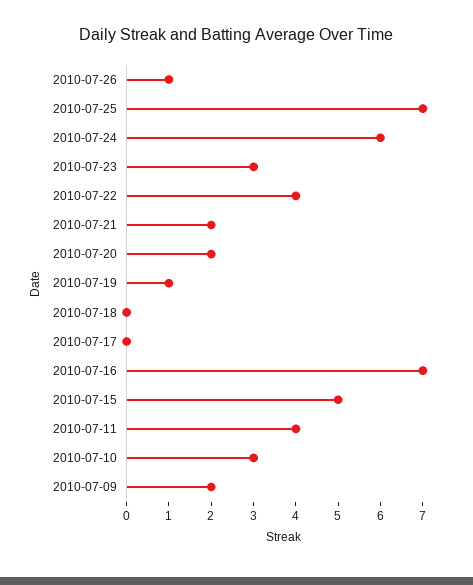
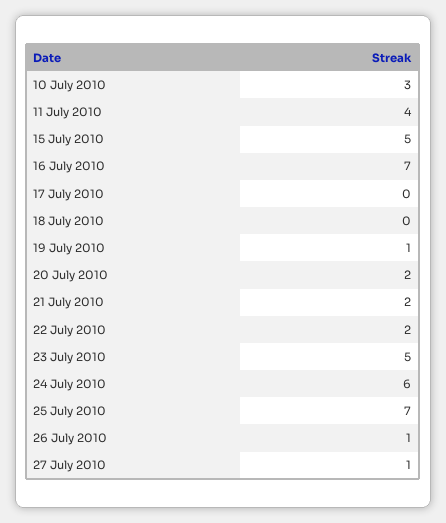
2010-07-23: 3 -> 5
2010-07-22: 4 -> 2
2010-07-09: 2 -> none
27 July 2010: none -> 1

